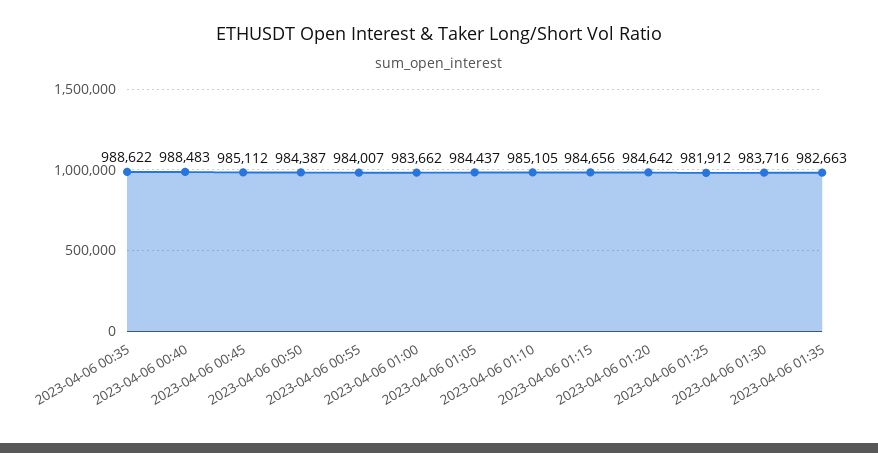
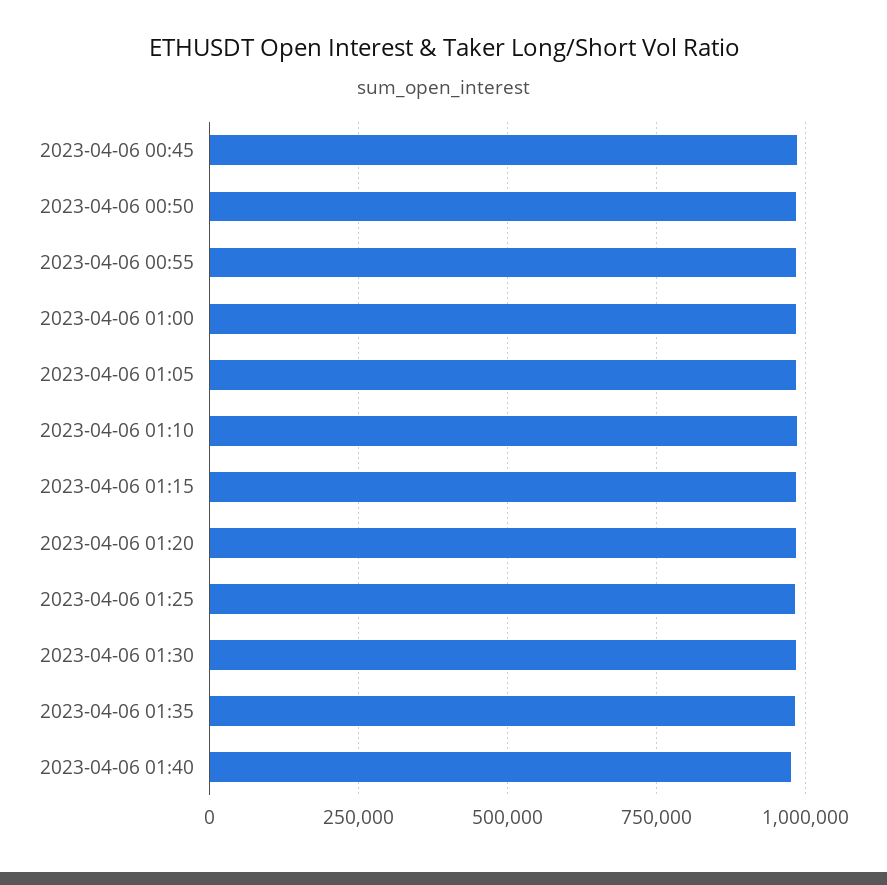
2023-04-06 00:35: 988622 -> none
2023-04-06 00:40: 988483 -> none
2023-04-06 01:40: none -> 975000

